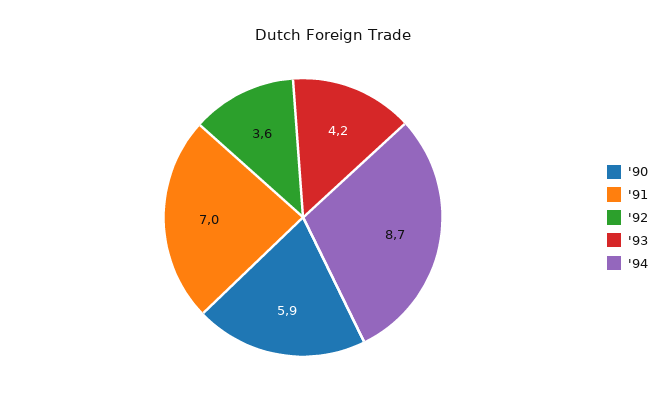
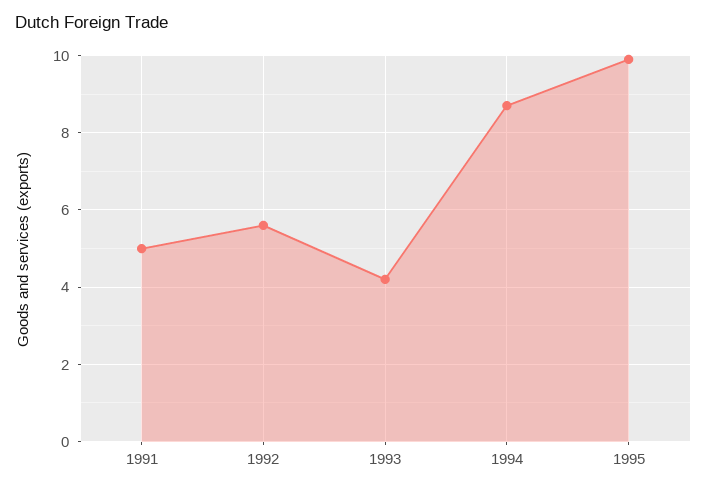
'90: 5.9 -> none
'91: 7 -> 5
'92: 3.6 -> 5.5
1995: none -> 10

